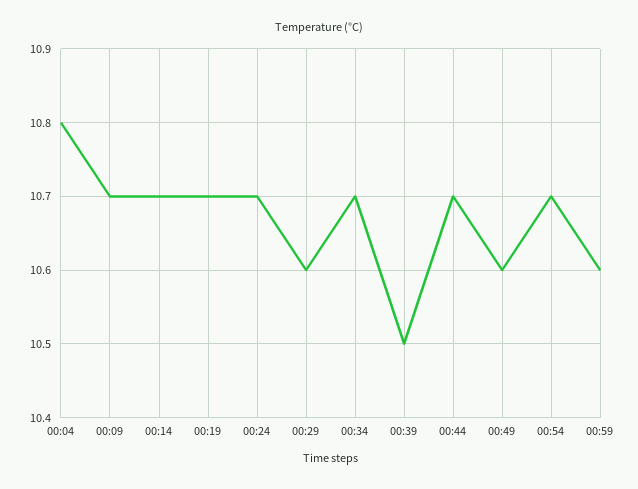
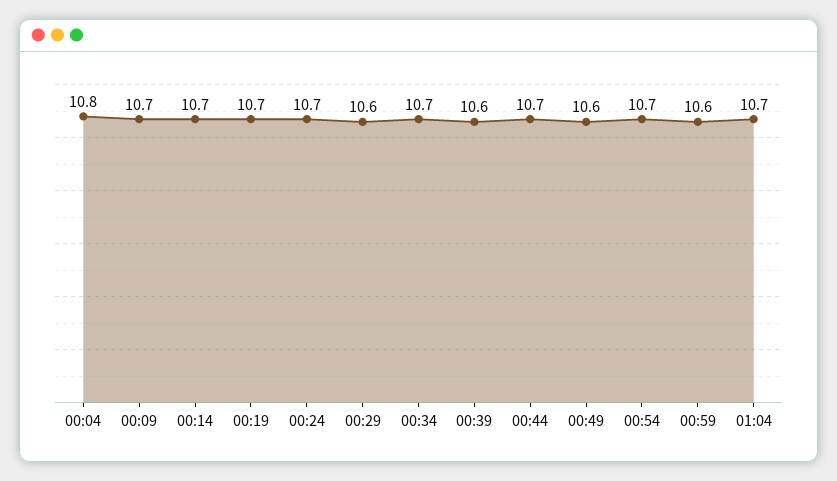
00:39: 10.5 -> 10.6
01:04: none -> 10.7

